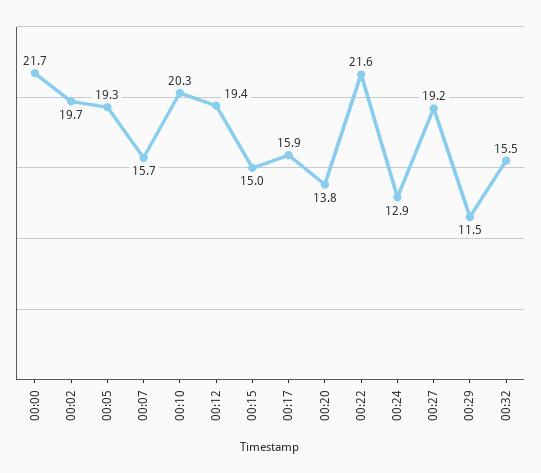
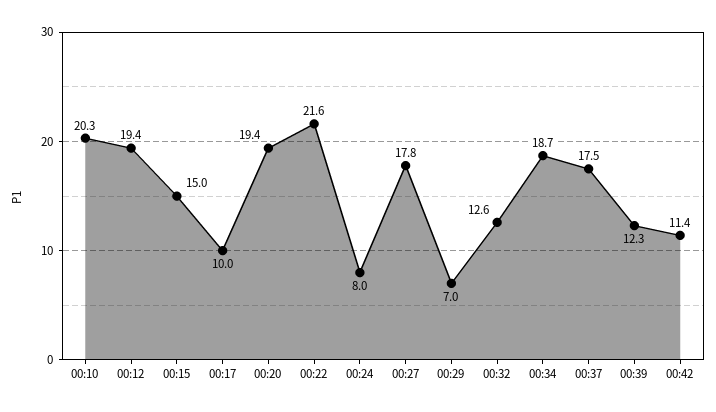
00:00: 21.7 -> none
00:02: 19.7 -> none
00:05: 19.3 -> none
00:07: 15.7 -> none
00:17: 15.9 -> 10
00:20: 13.8 -> 19.4
00:24: 12.9 -> 8
00:27: 19.2 -> 17.8
00:29: 11.5 -> 7
00:32: 15.5 -> 12.6
00:34: none -> 18.7
00:37: none -> 17.5
00:39: none -> 12.3
00:42: none -> 11.4

